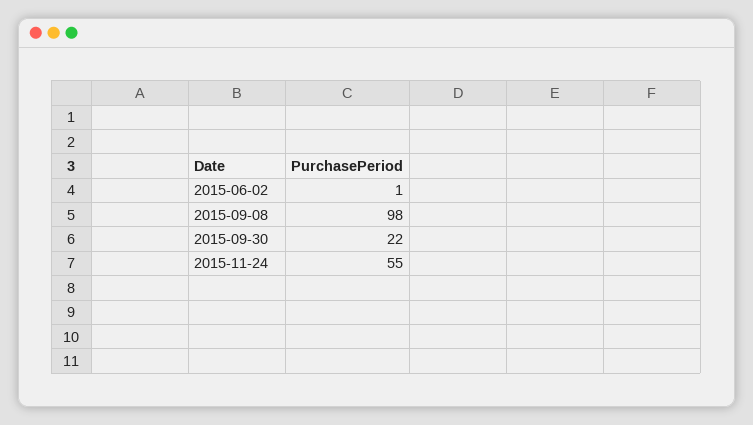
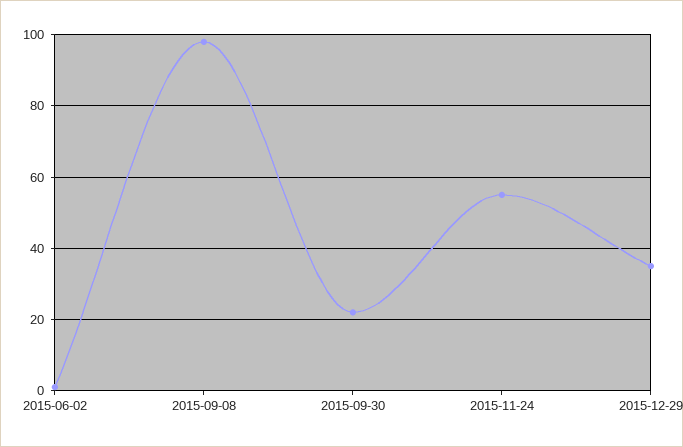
2015-12-29: none -> 35

